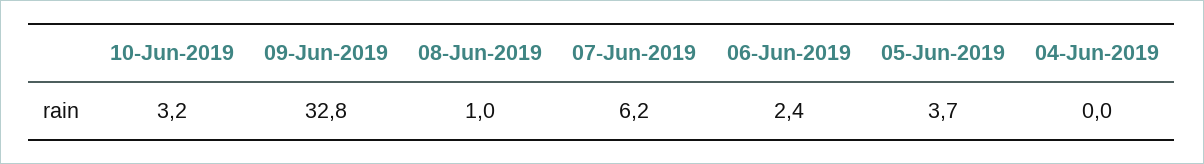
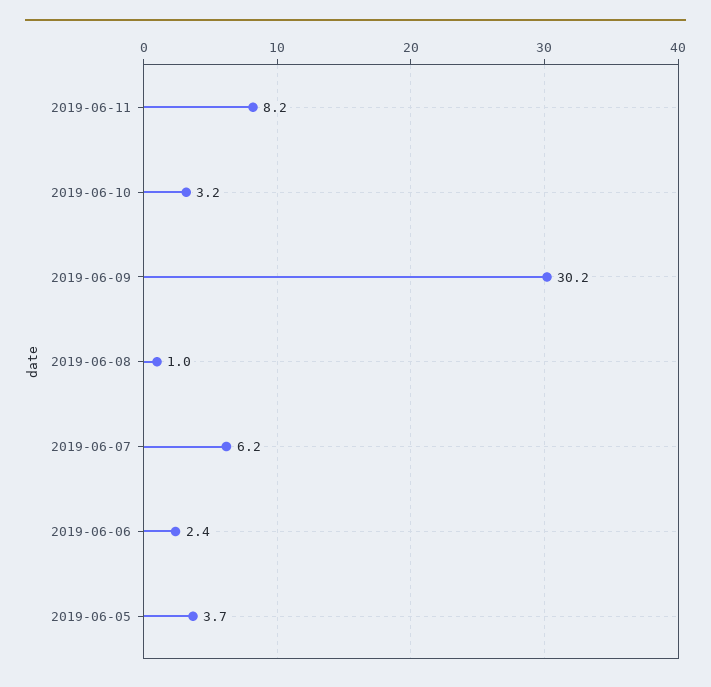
09-Jun-2019: 32.8 -> 30.2
04-Jun-2019: 0 -> none
2019-06-11: none -> 8.2

